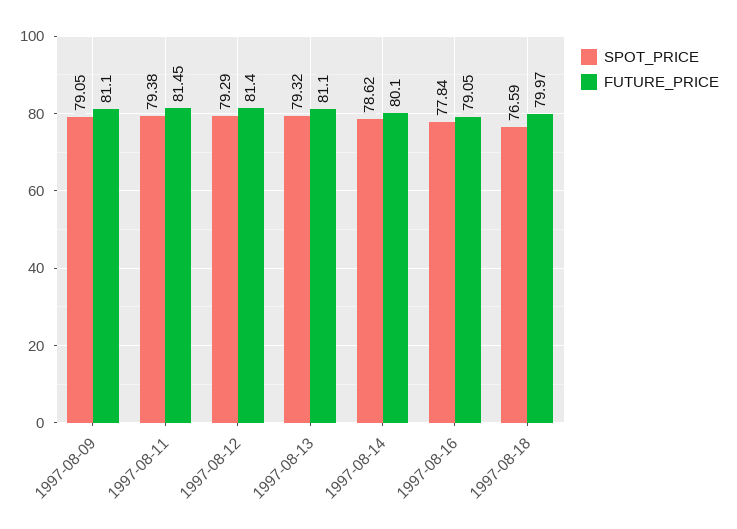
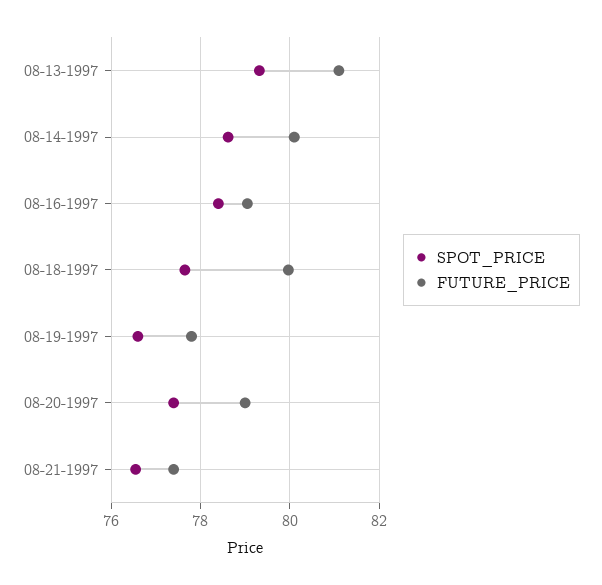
SPOT_PRICE, 1997-08-09: 79.05 -> none
FUTURE_PRICE, 1997-08-09: 81.1 -> none
SPOT_PRICE, 1997-08-11: 79.38 -> none
FUTURE_PRICE, 1997-08-11: 81.45 -> none
SPOT_PRICE, 1997-08-12: 79.29 -> none
FUTURE_PRICE, 1997-08-12: 81.4 -> none
SPOT_PRICE, 1997-08-16: 77.84 -> 78.4
SPOT_PRICE, 1997-08-18: 76.59 -> 77.6
SPOT_PRICE, 08-19-1997: none -> 76.6
FUTURE_PRICE, 08-19-1997: none -> 77.8
SPOT_PRICE, 08-20-1997: none -> 77.4
FUTURE_PRICE, 08-20-1997: none -> 79
SPOT_PRICE, 08-21-1997: none -> 76.6
FUTURE_PRICE, 08-21-1997: none -> 77.4

